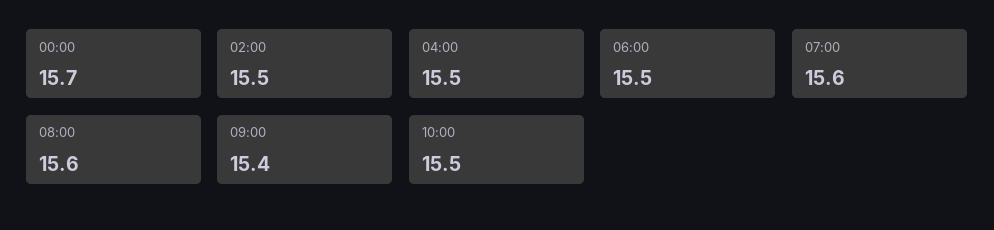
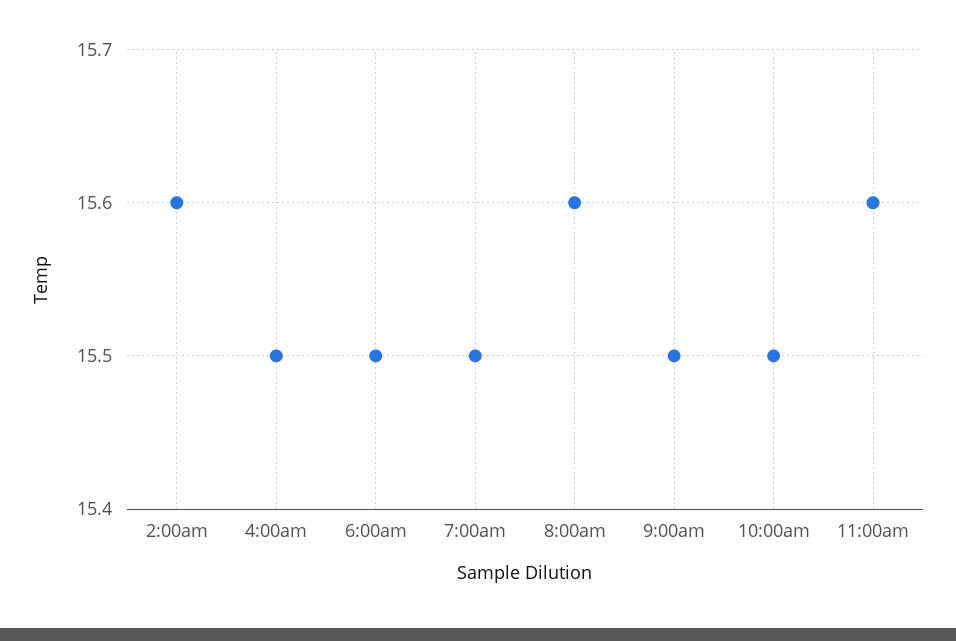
00:00: 15.7 -> none
02:00: 15.5 -> 15.6
07:00: 15.6 -> 15.5
09:00: 15.4 -> 15.5
11:00am: none -> 15.6

